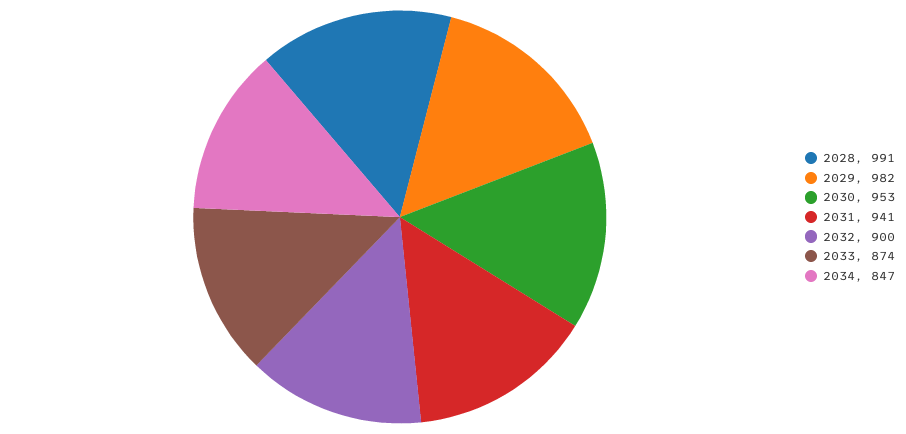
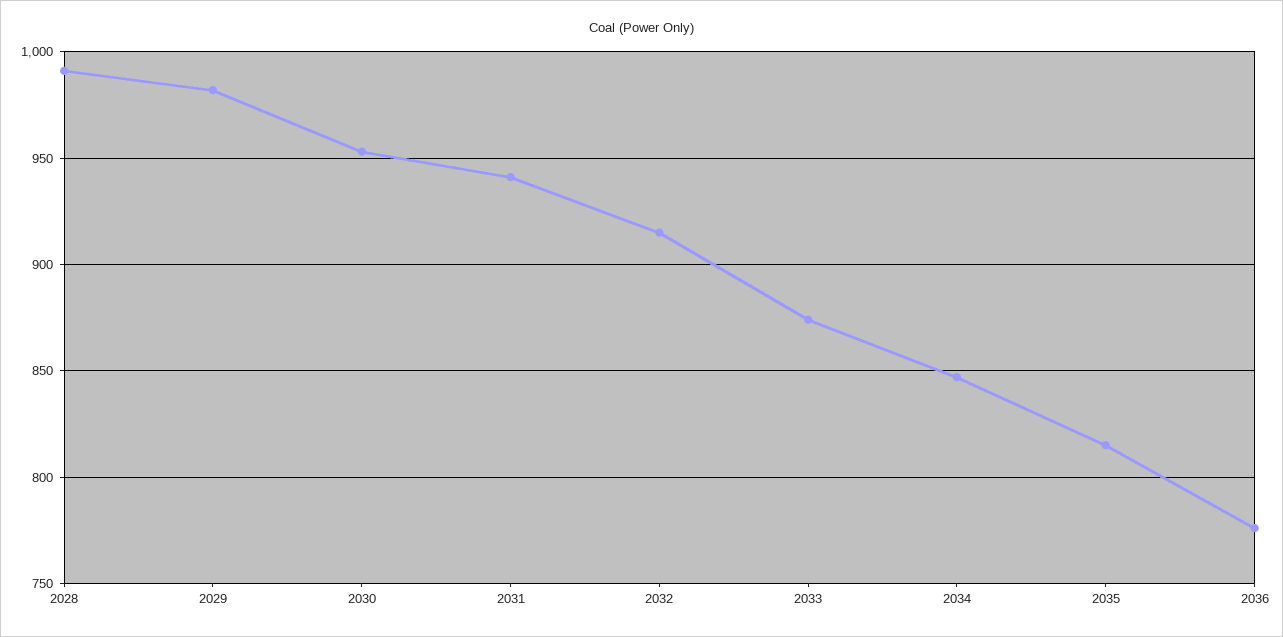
2032: 900 -> 915
2035: none -> 815
2036: none -> 775

